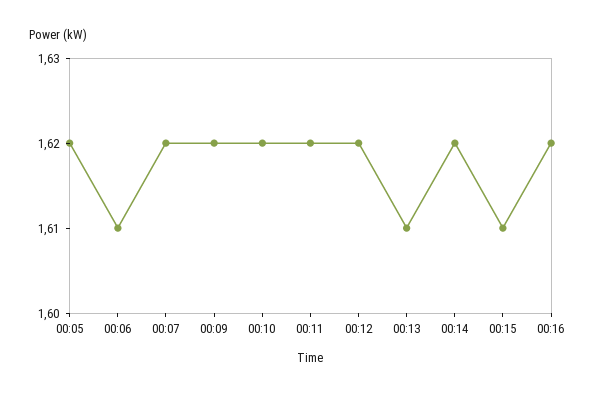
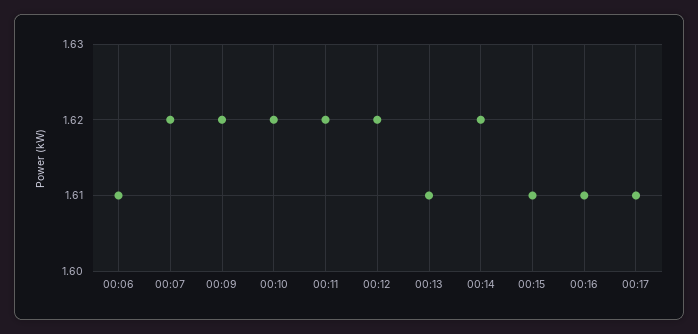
00:05: 1.62 -> none
00:16: 1.62 -> 1.61
00:17: none -> 1.61

